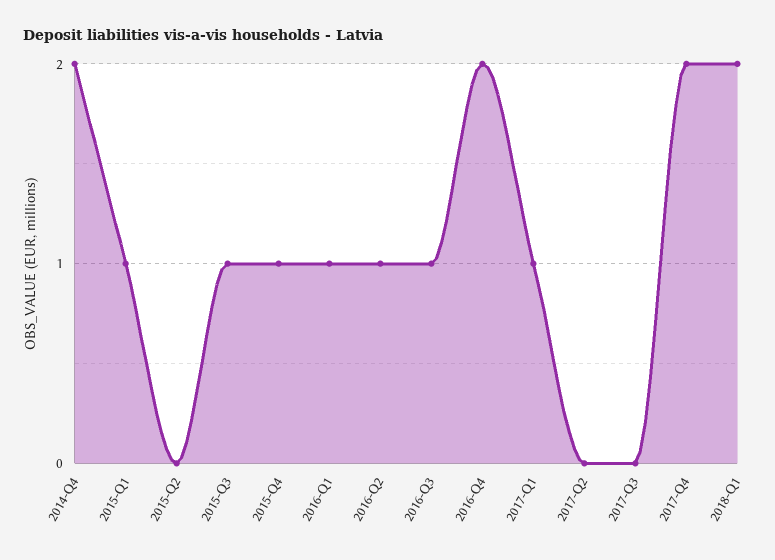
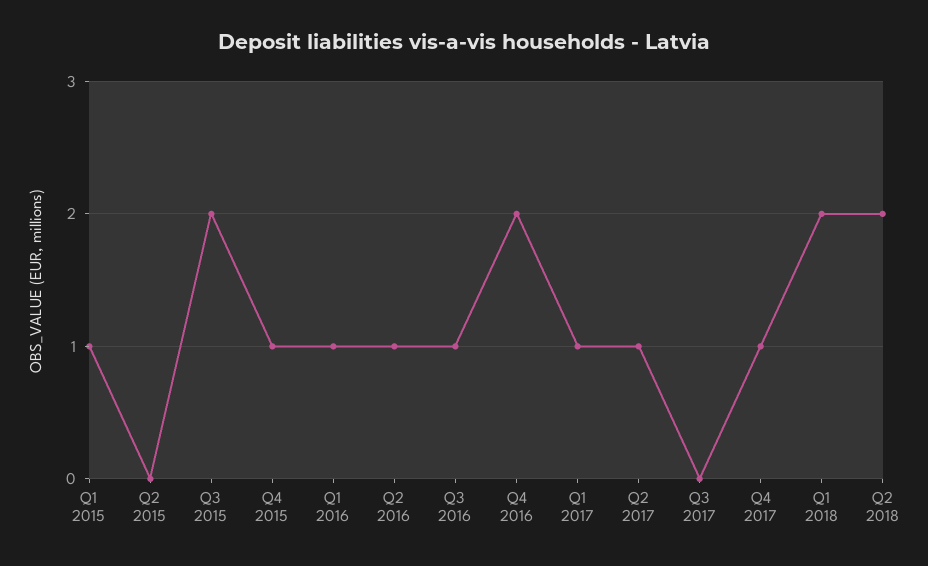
2014-Q4: 2 -> none
2015-Q3: 1 -> 2
2017-Q2: 0 -> 1
2017-Q4: 2 -> 1
Q2 2018: none -> 2

